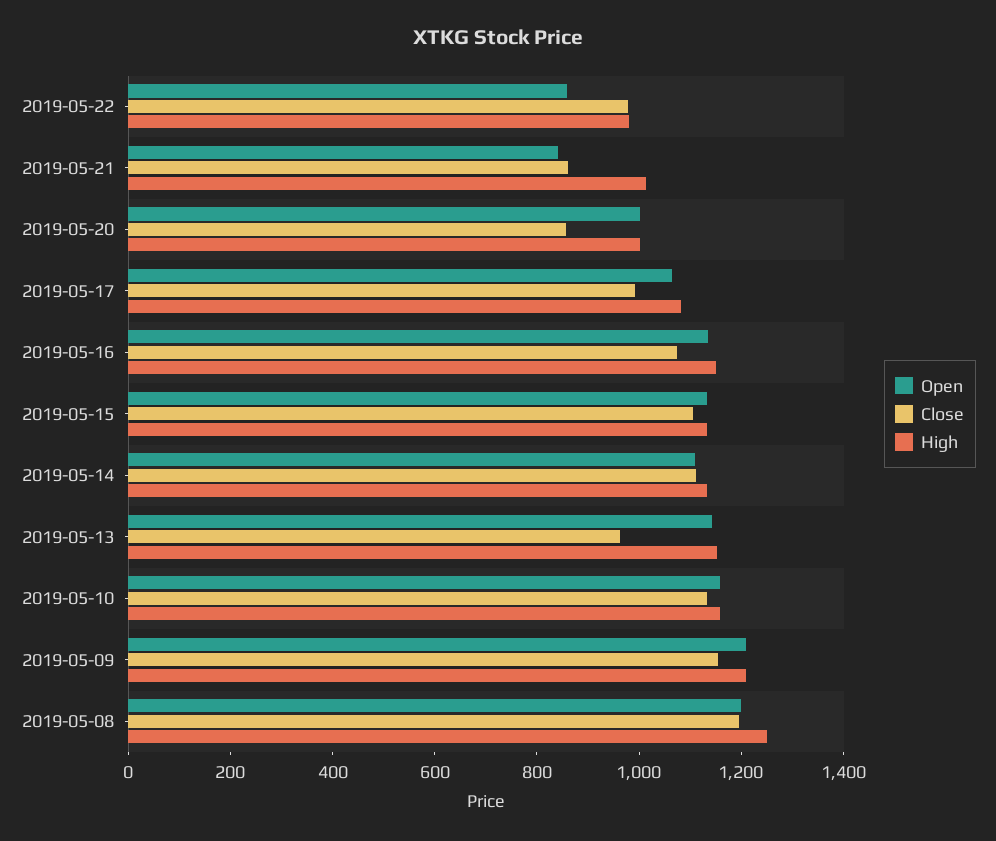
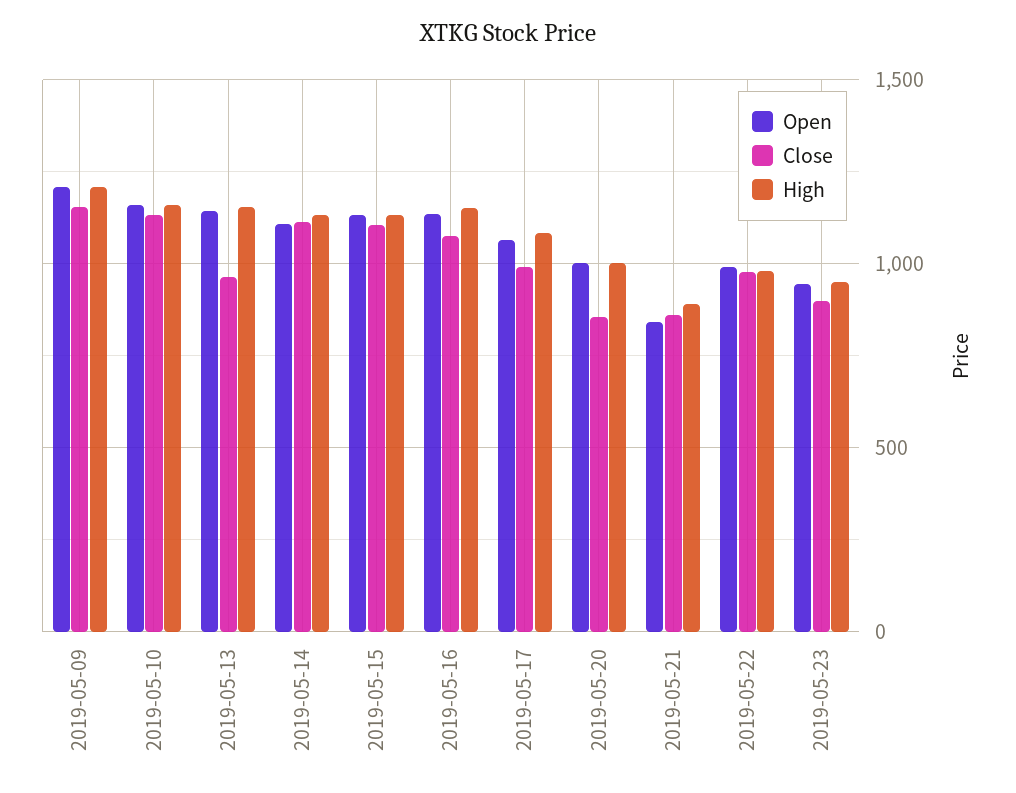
Open, 2019-05-22: 850 -> 1000
High, 2019-05-21: 1000 -> 900
Open, 2019-05-08: 1200 -> none
Close, 2019-05-08: 1200 -> none
High, 2019-05-08: 1250 -> none
Open, 2019-05-23: none -> 950
Close, 2019-05-23: none -> 900
High, 2019-05-23: none -> 950

